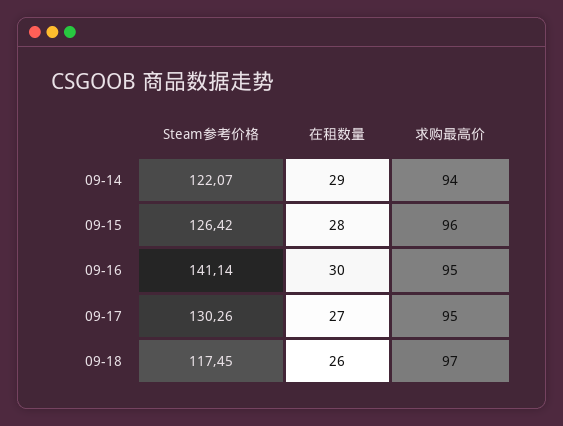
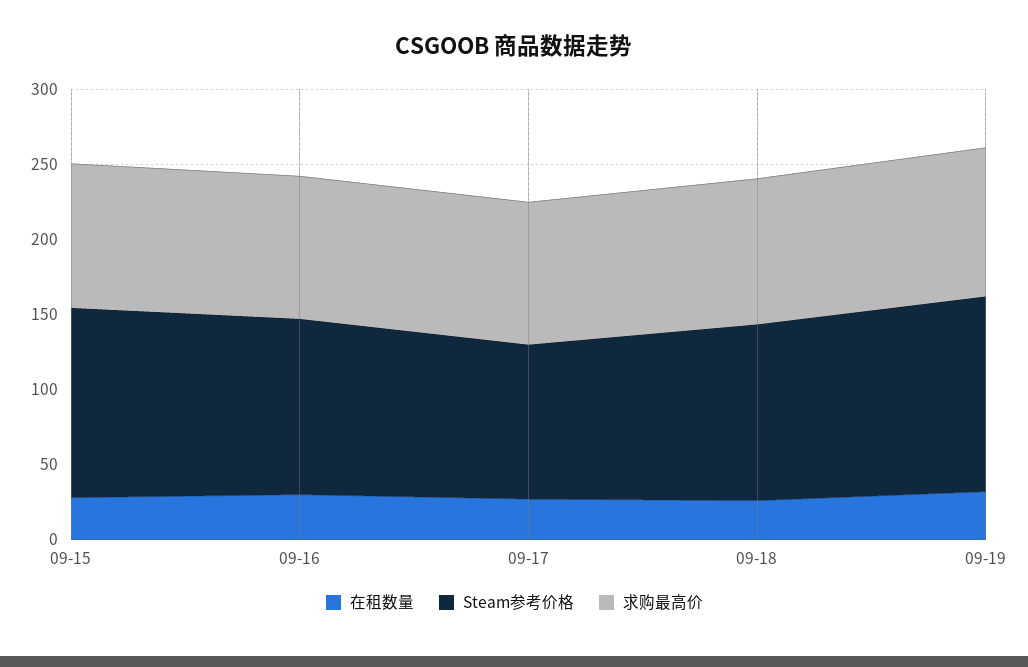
Steam参考价格, 09-14: 122.07 -> none
在租数量, 09-14: 29 -> none
求购最高价, 09-14: 94 -> none
Steam参考价格, 09-16: 141.14 -> 120
Steam参考价格, 09-17: 130.26 -> 100
在租数量, 09-19: none -> 30
Steam参考价格, 09-19: none -> 130
求购最高价, 09-19: none -> 100

